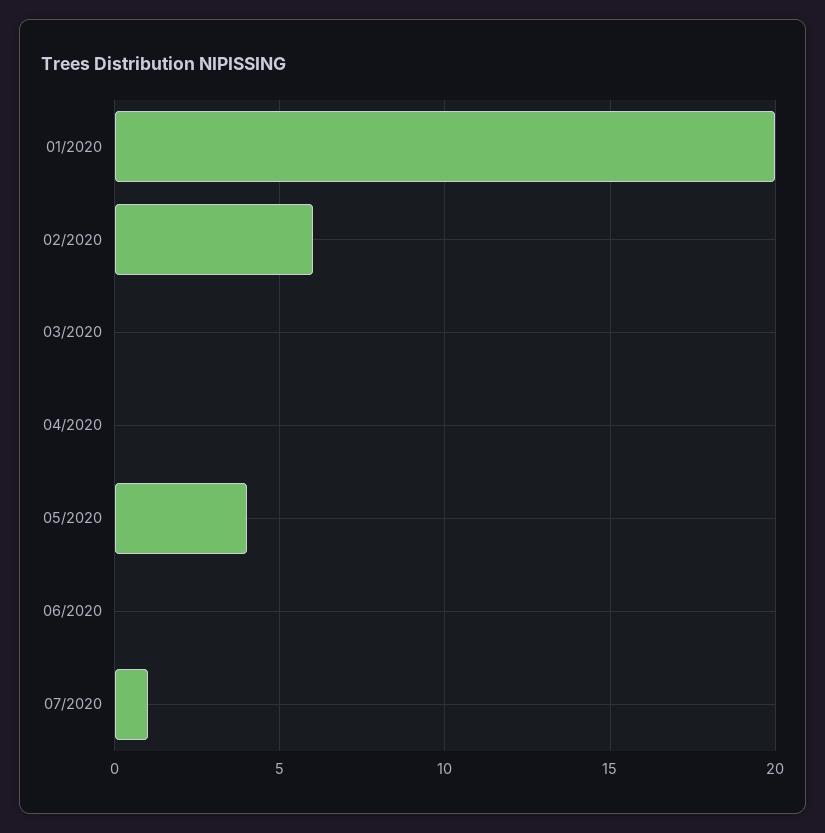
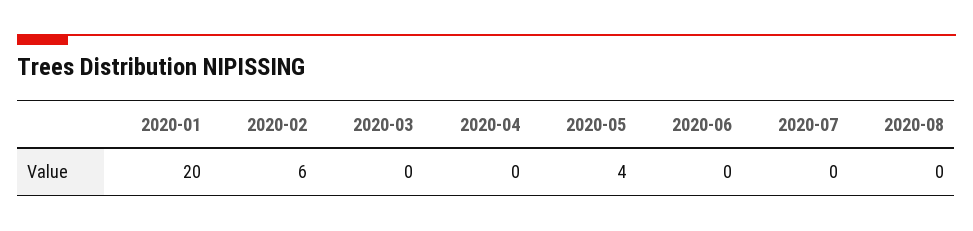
07/2020: 1 -> 0
2020-08: none -> 0

